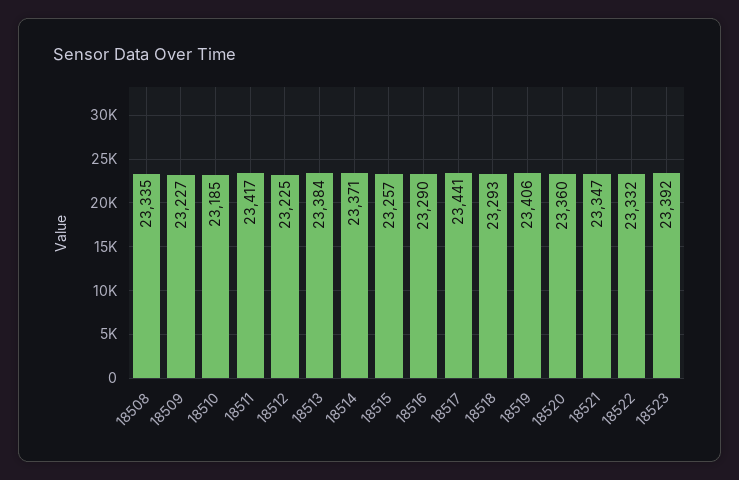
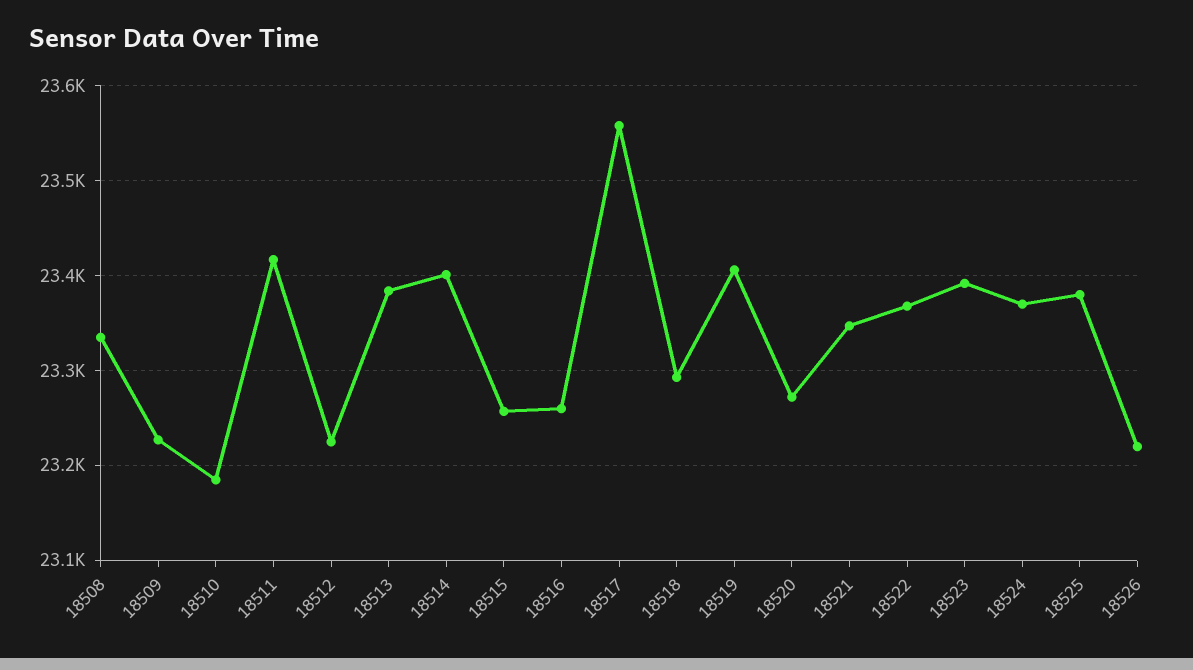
18514: 23371 -> 23400
18516: 23290 -> 23260
18517: 23441 -> 23560
18520: 23360 -> 23270
18522: 23332 -> 23370
18524: none -> 23370
18525: none -> 23380
18526: none -> 23220

